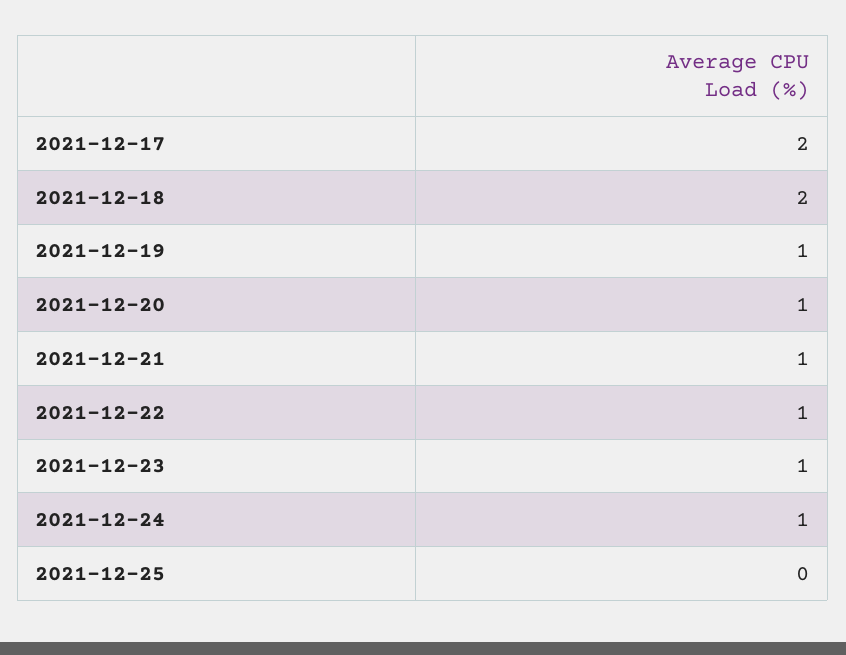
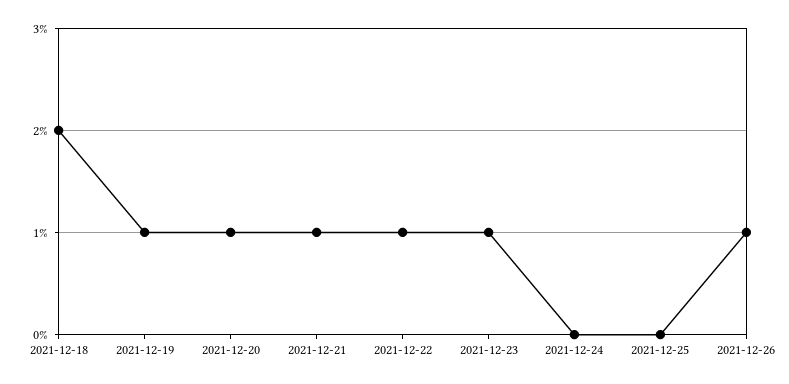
2021-12-17: 2 -> none
2021-12-24: 1 -> 0
2021-12-26: none -> 1

